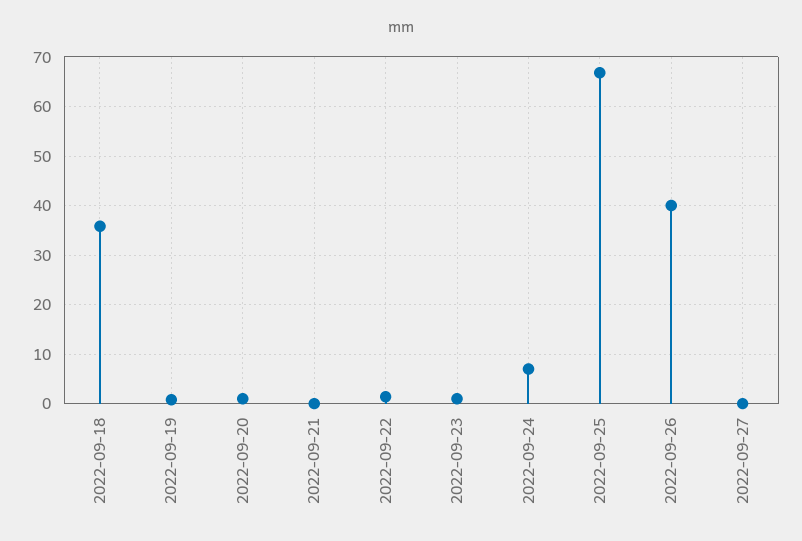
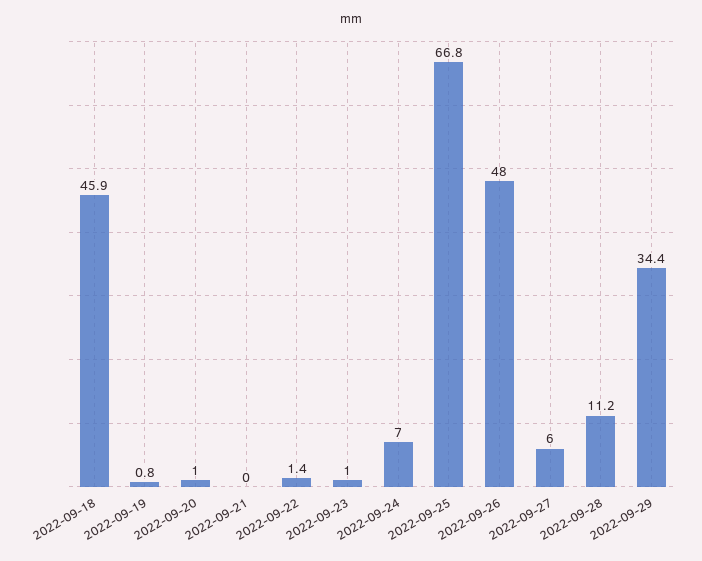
2022-09-18: 36 -> 45.9
2022-09-26: 40 -> 48
2022-09-27: 0 -> 6
2022-09-28: none -> 11.2
2022-09-29: none -> 34.4

